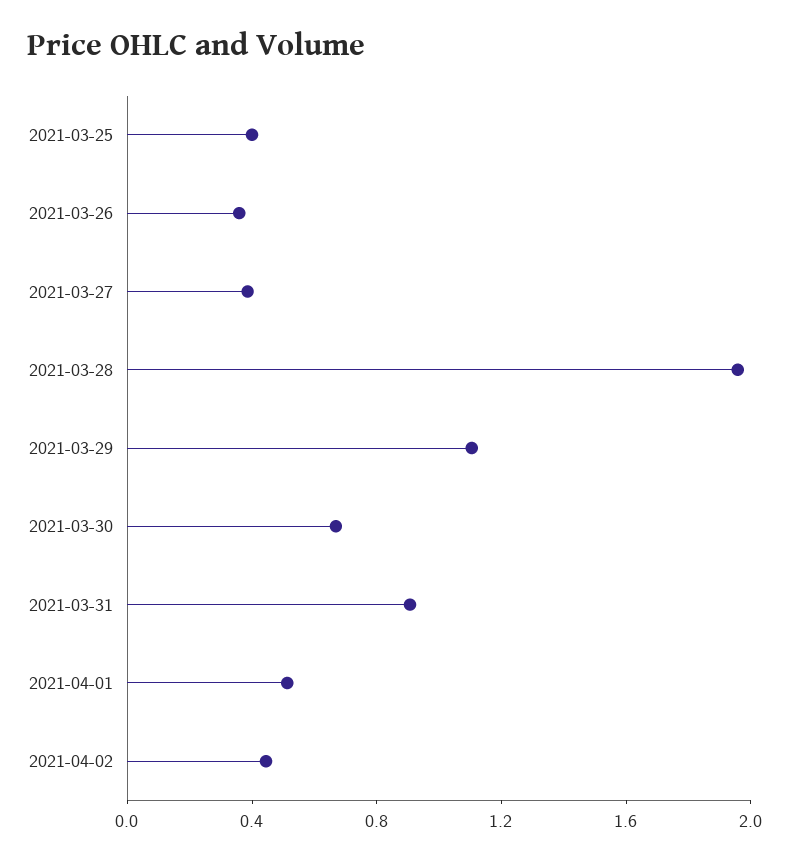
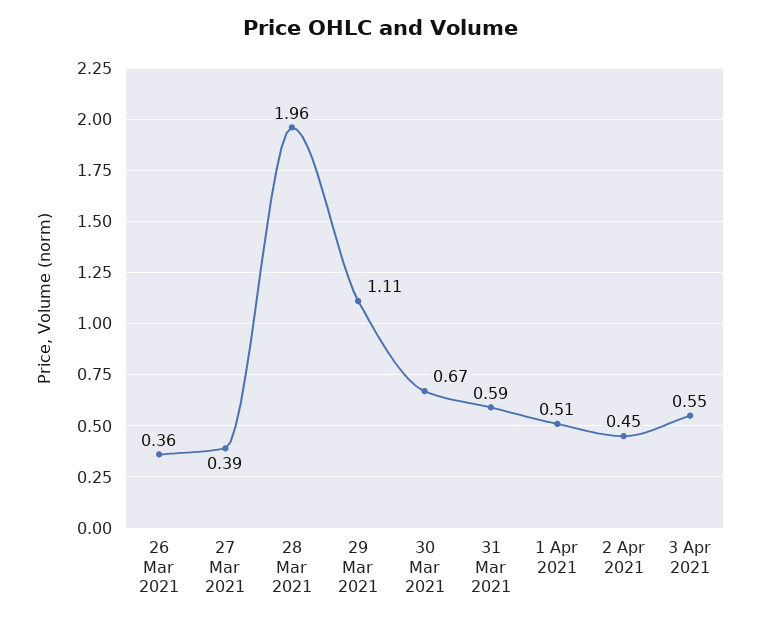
2021-03-25: 0.4 -> none
2021-03-31: 0.9 -> 0.59
3 Apr 2021: none -> 0.55

